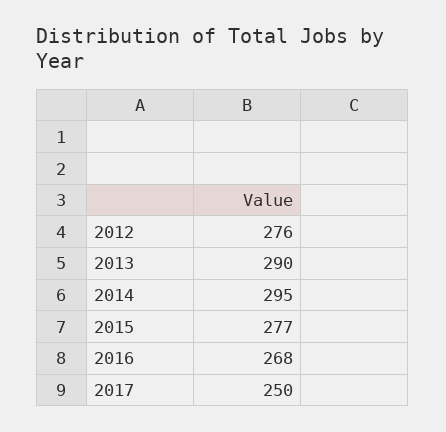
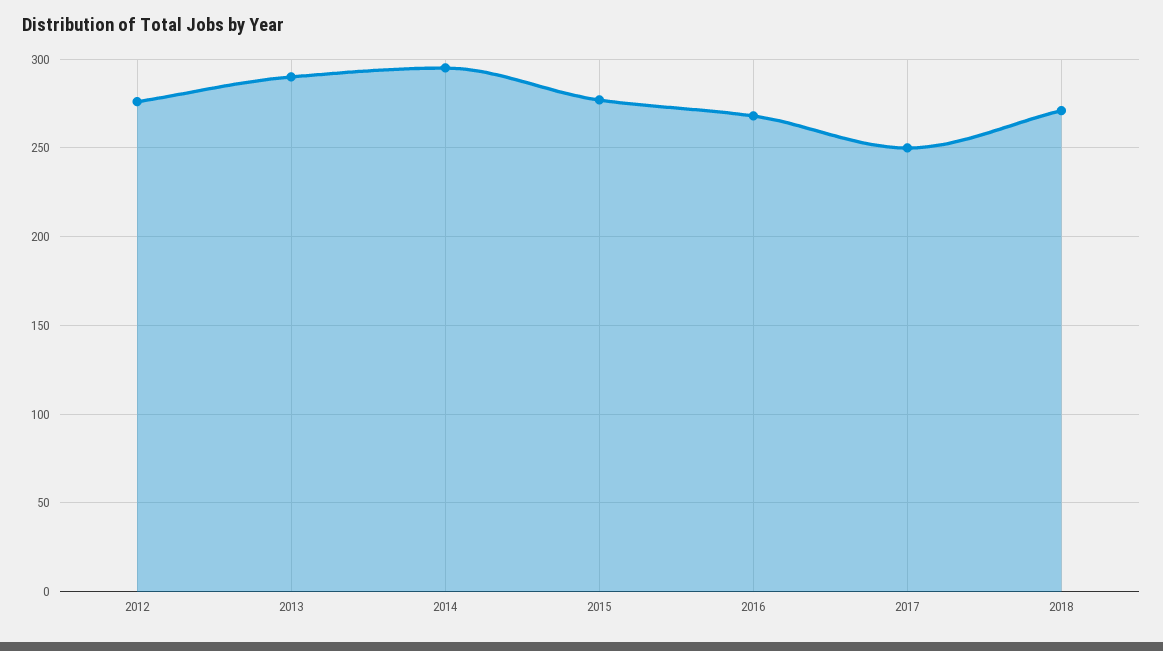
2018: none -> 270

